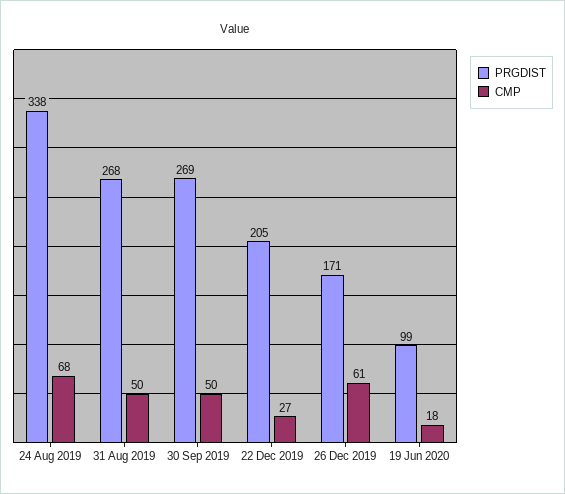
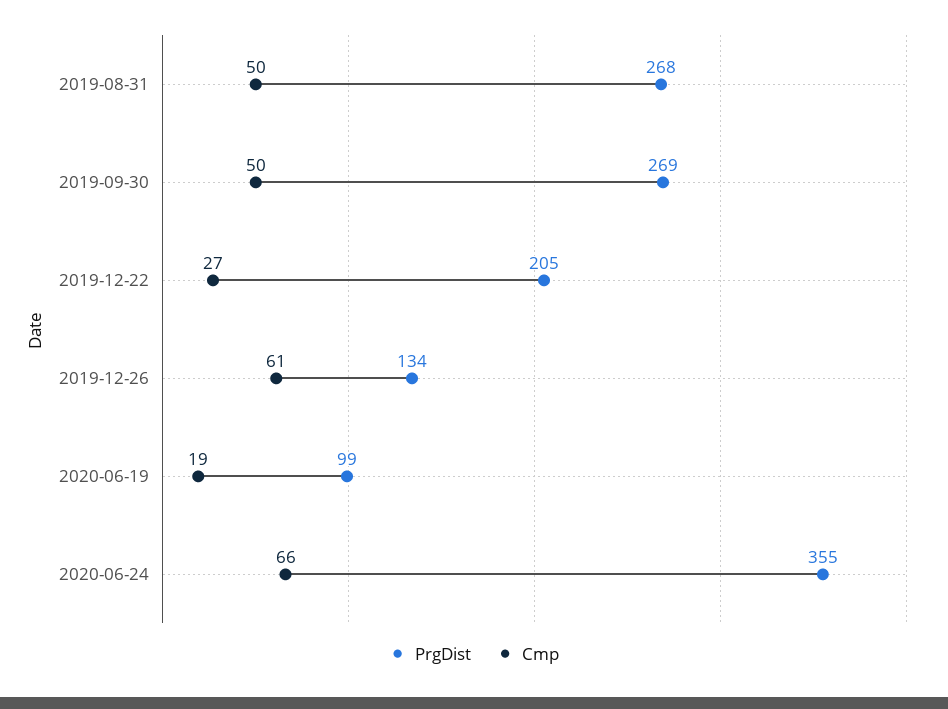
PRGDIST, 24 Aug 2019: 338 -> none
CMP, 24 Aug 2019: 68 -> none
PRGDIST, 26 Dec 2019: 171 -> 134
CMP, 19 Jun 2020: 18 -> 19
PRGDIST, 2020-06-24: none -> 355
CMP, 2020-06-24: none -> 66

